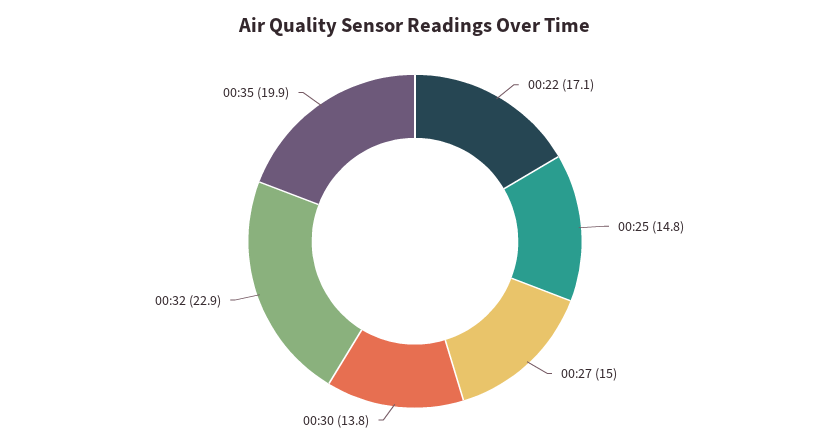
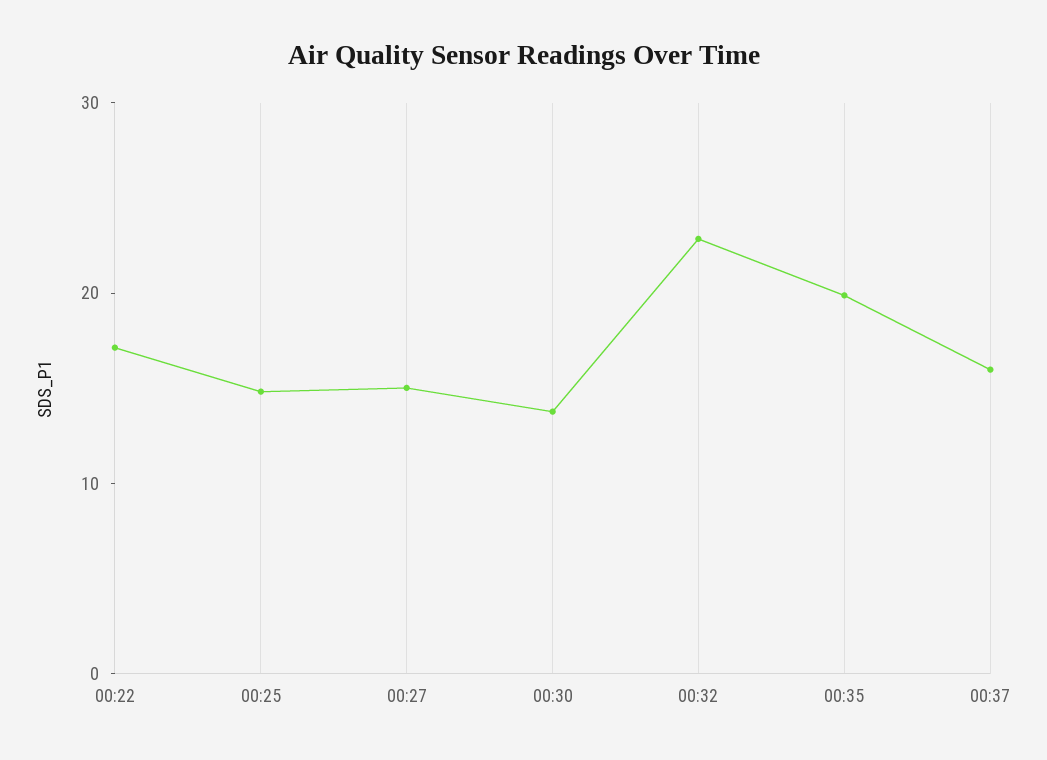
00:37: none -> 16

